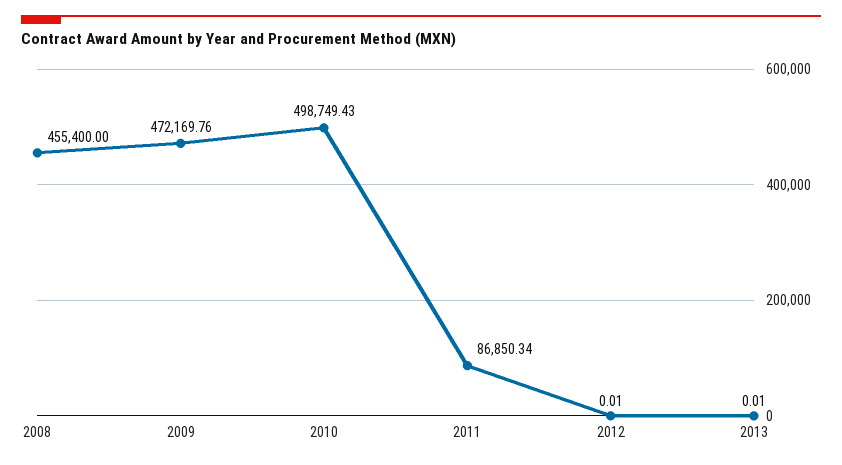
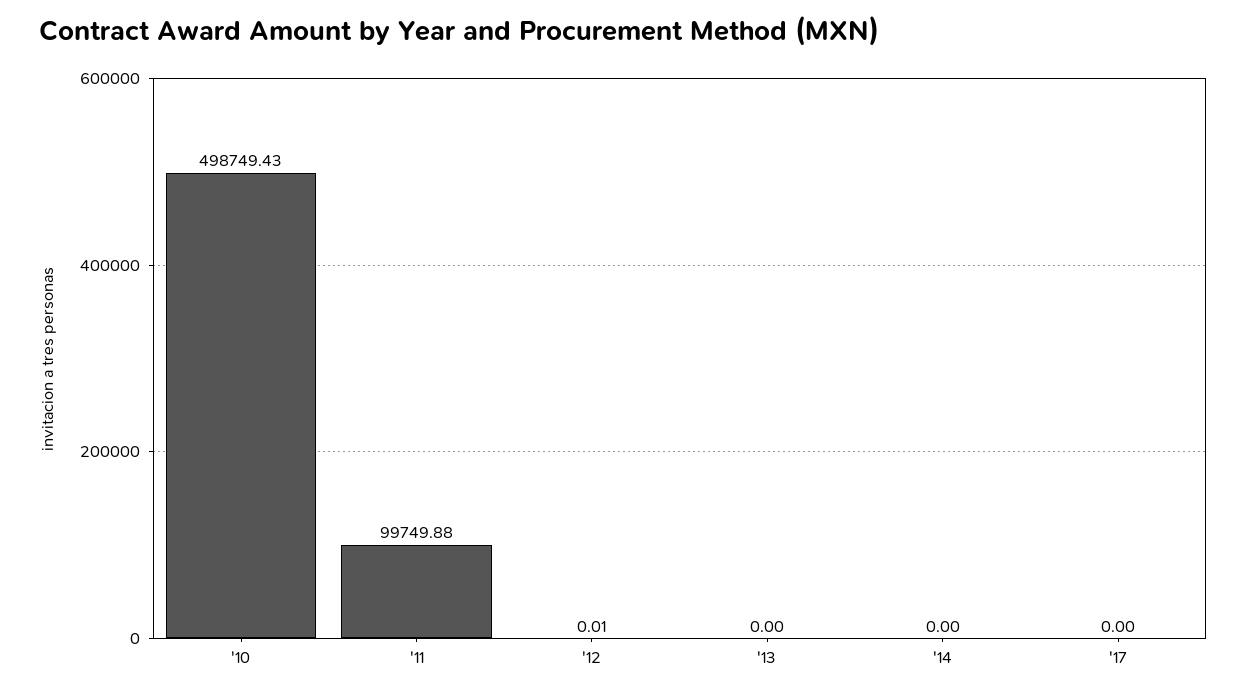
2008: 455400 -> none
2009: 472169.76 -> none
2011: 86850.34 -> 99749.88
2013: 0.01 -> 0
'14: none -> 0
'17: none -> 0

